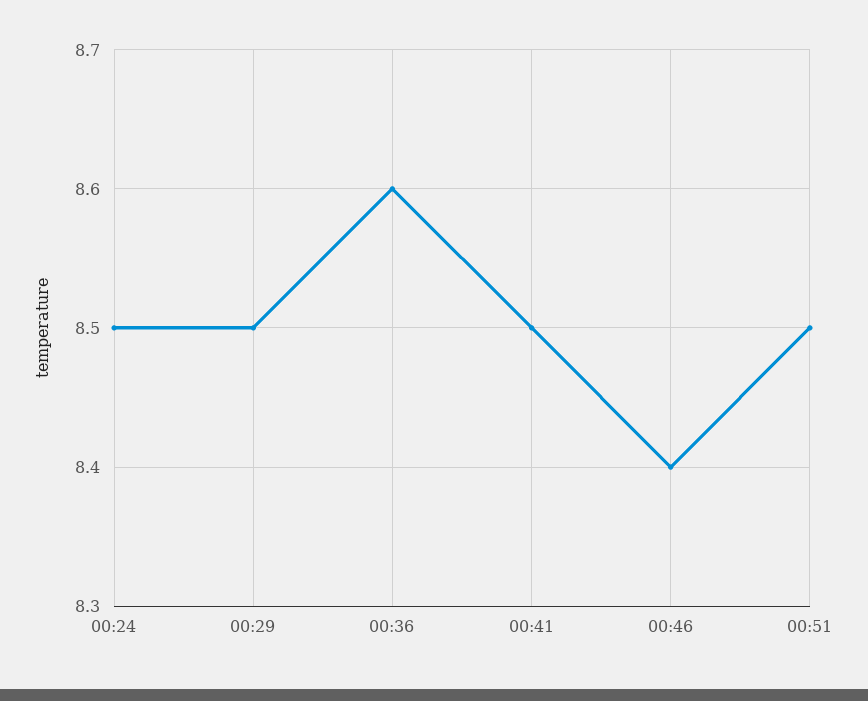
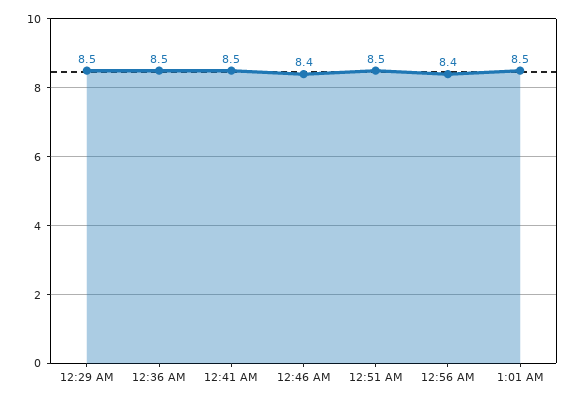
00:24: 8.5 -> none
00:36: 8.6 -> 8.5
12:56 AM: none -> 8.4
1:01 AM: none -> 8.5

